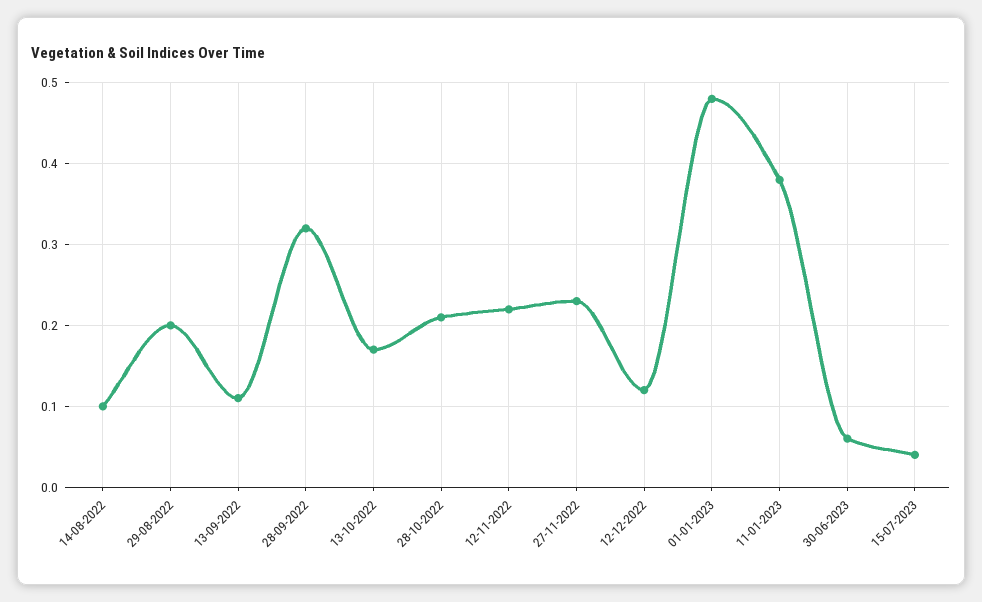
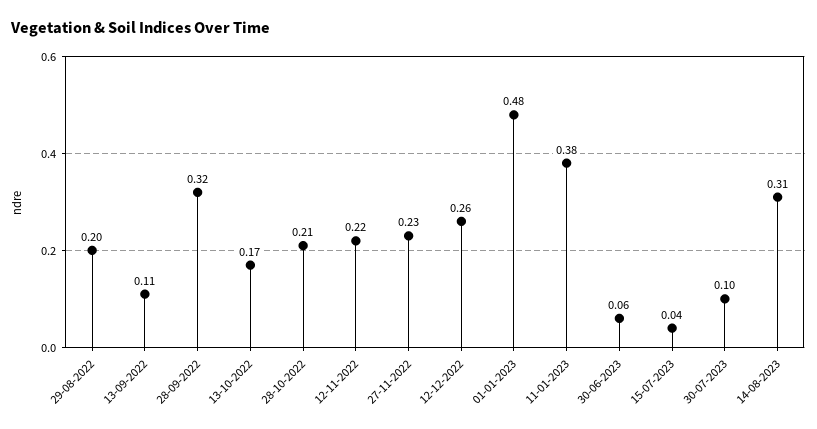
14-08-2022: 0.1 -> none
12-12-2022: 0.12 -> 0.26
30-07-2023: none -> 0.1
14-08-2023: none -> 0.31

